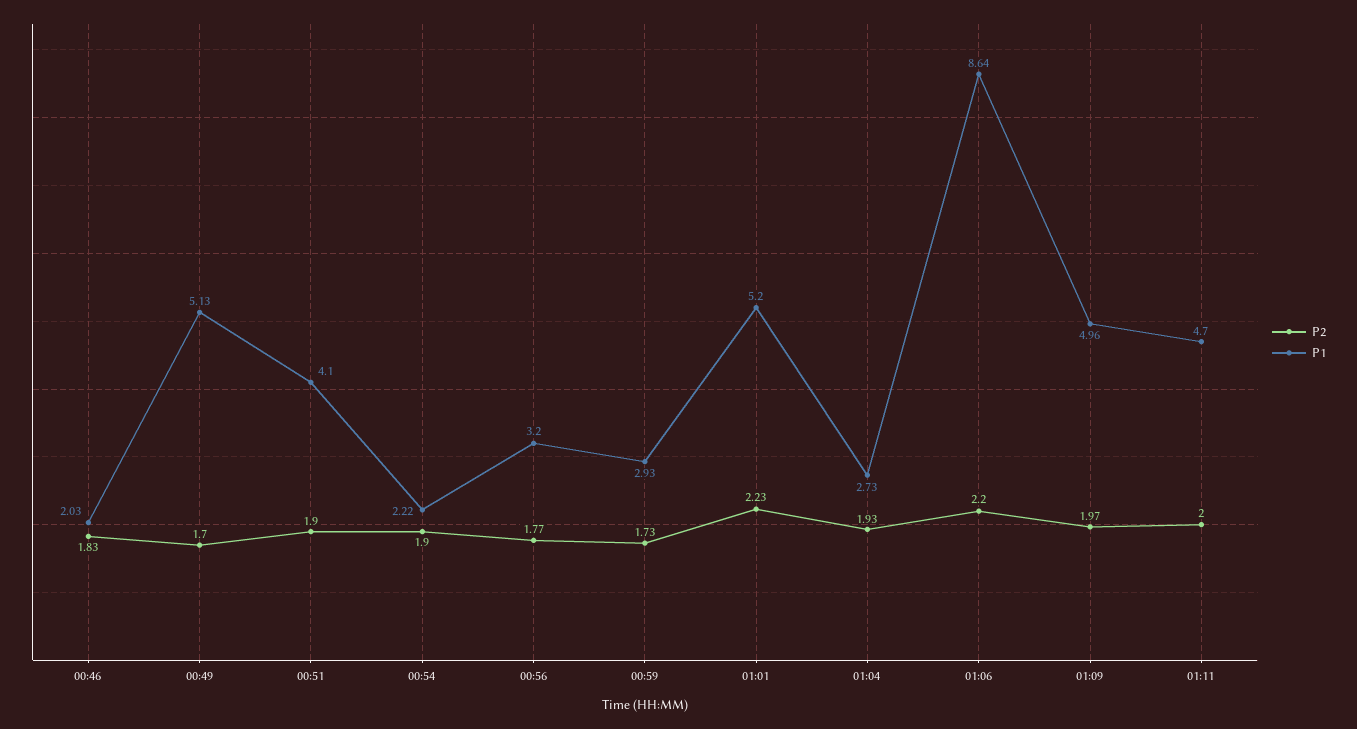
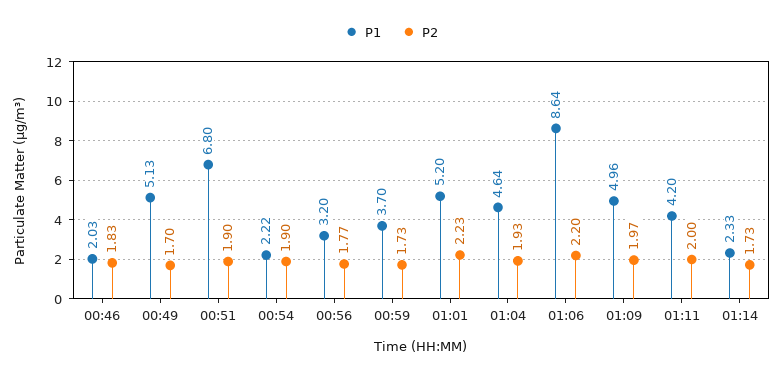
P1, 00:51: 4.1 -> 6.8
P1, 00:59: 2.93 -> 3.7
P1, 01:04: 2.73 -> 4.64
P1, 01:11: 4.7 -> 4.2
P1, 01:14: none -> 2.33
P2, 01:14: none -> 1.73

